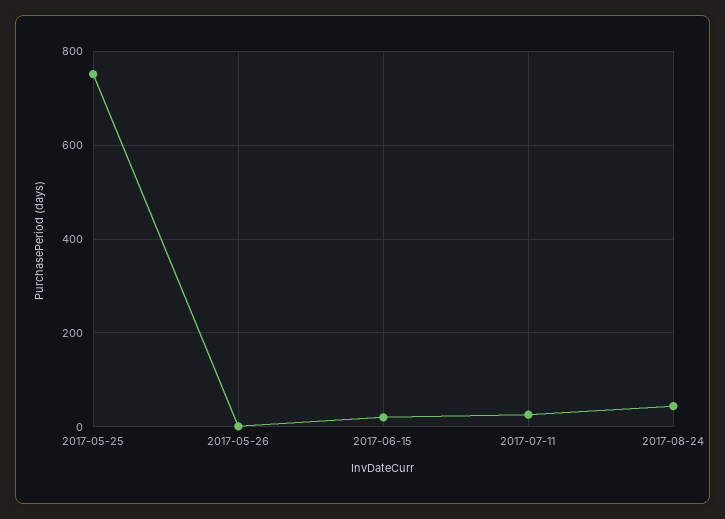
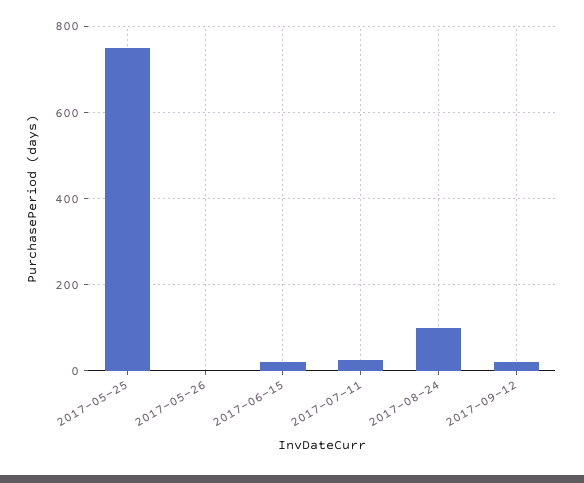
2017-08-24: 40 -> 100
2017-09-12: none -> 20

